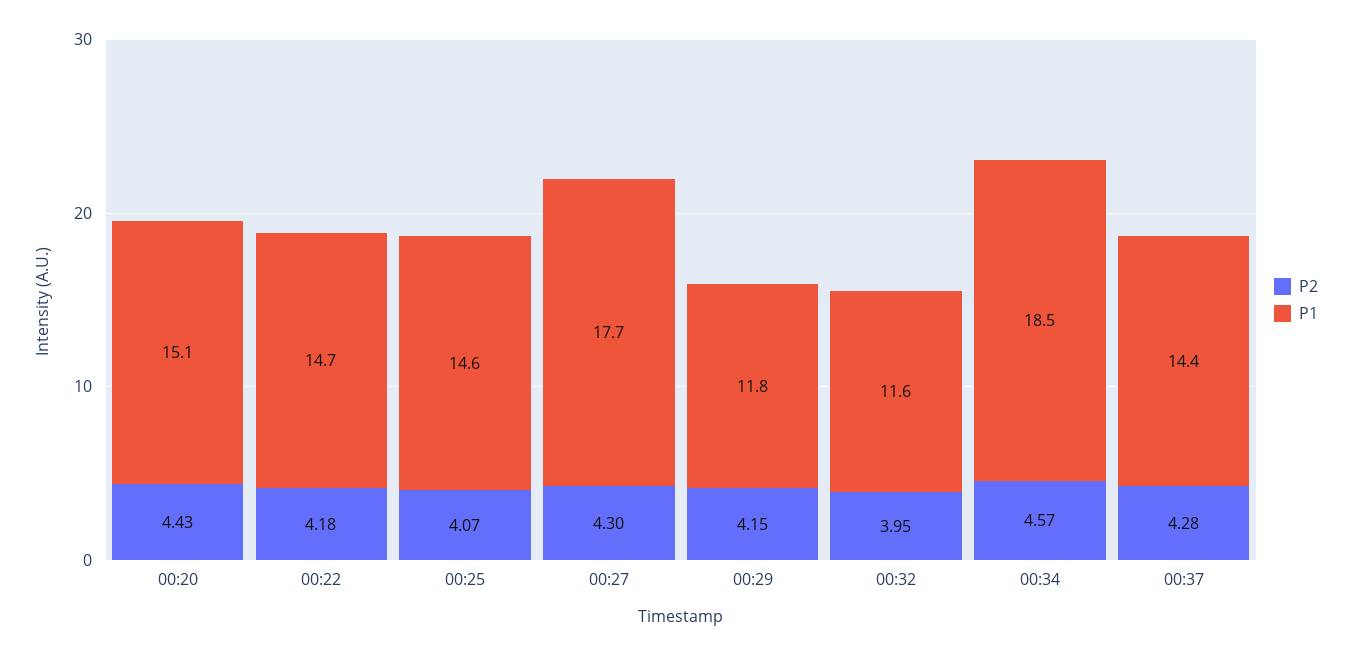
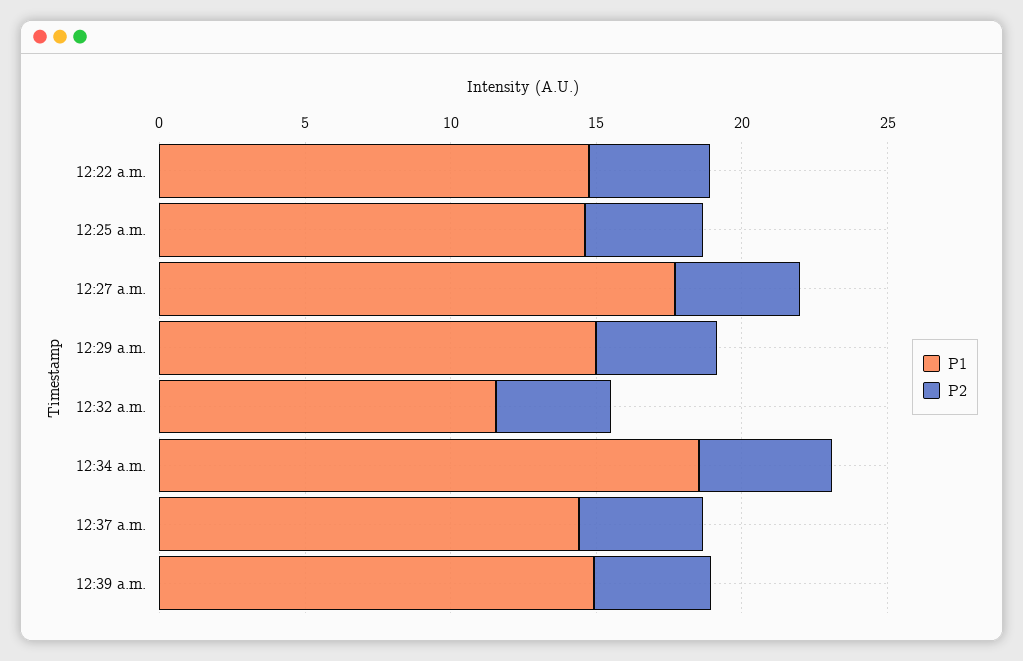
P2, 00:20: 4.43 -> none
P1, 00:20: 15.1 -> none
P1, 00:29: 11.8 -> 15
P1, 12:39 a.m.: none -> 15
P2, 12:39 a.m.: none -> 4

